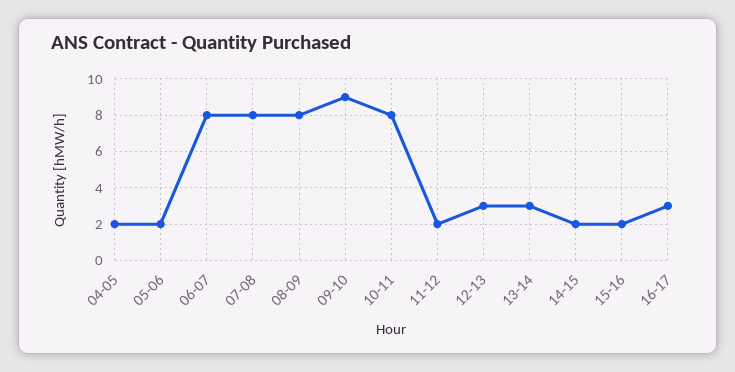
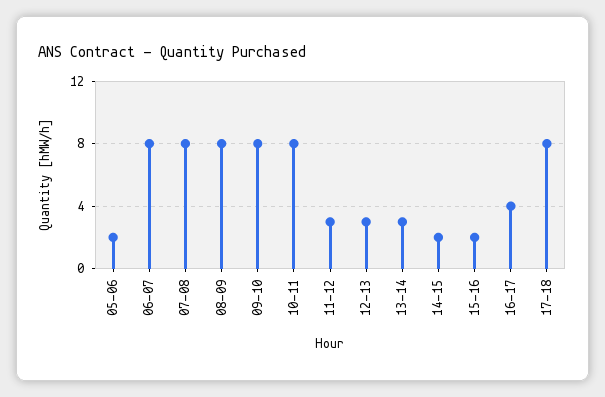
04-05: 2 -> none
09-10: 9 -> 8
11-12: 2 -> 3
16-17: 3 -> 4
17-18: none -> 8

